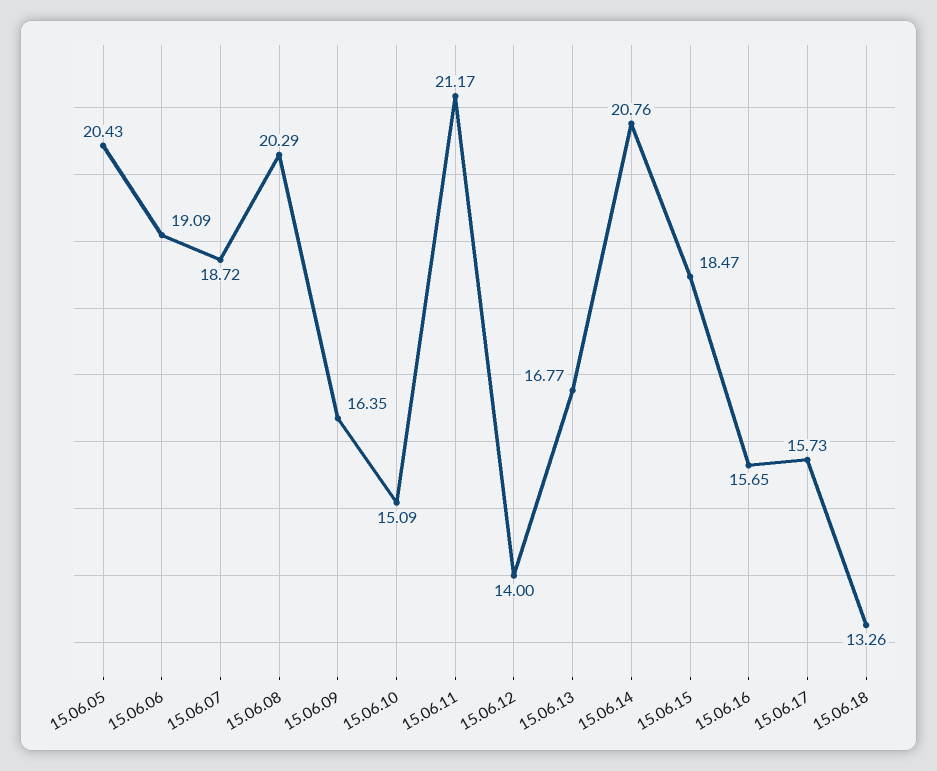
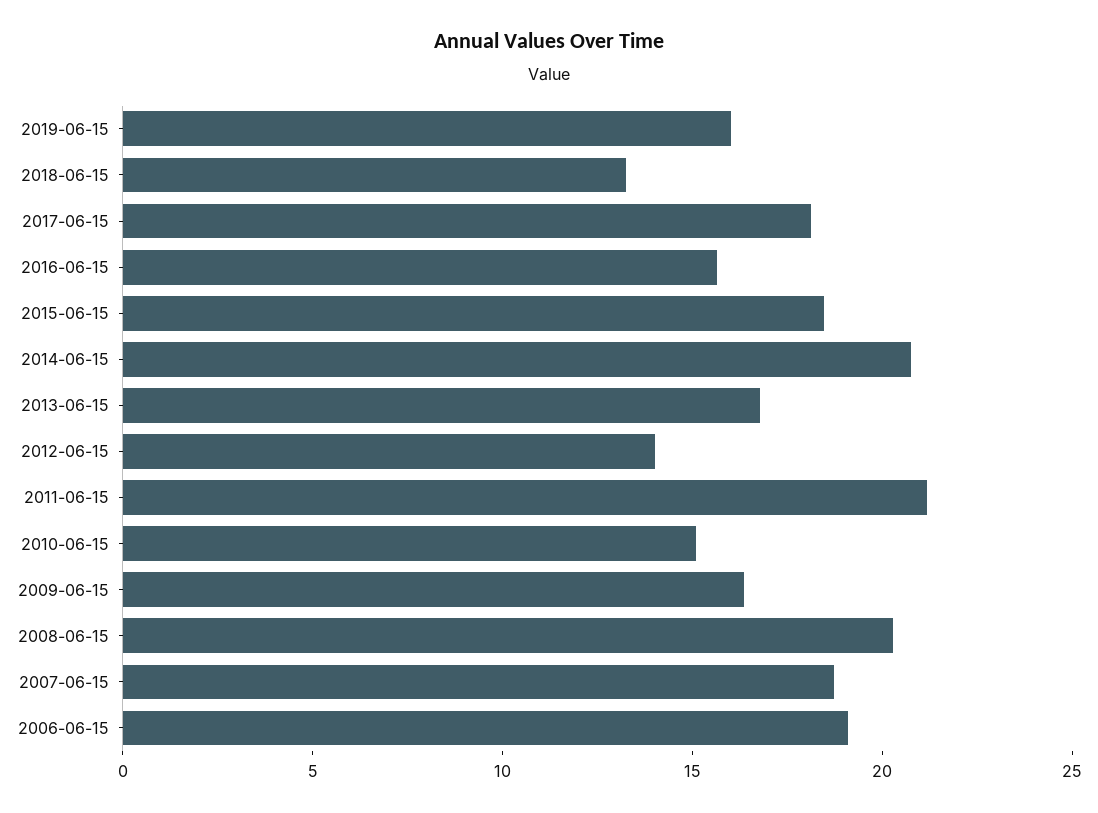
15.06.05: 20.43 -> none
15.06.17: 15.73 -> 18
2019-06-15: none -> 16

